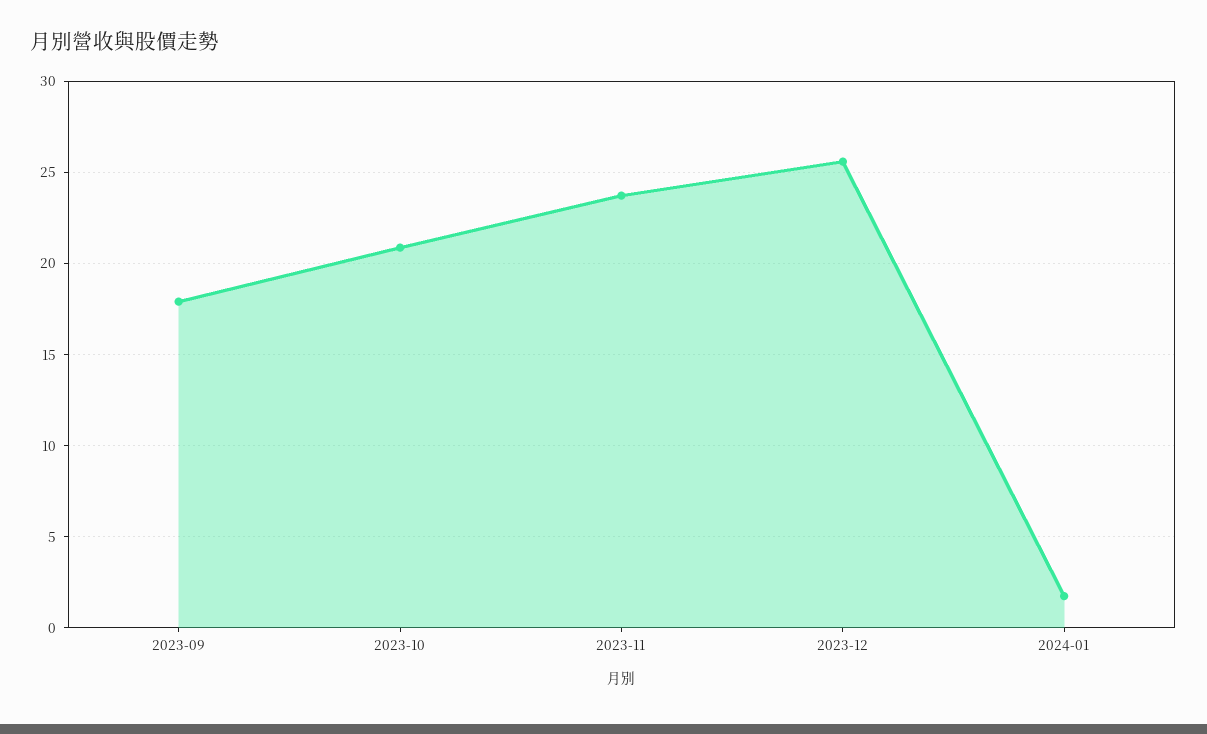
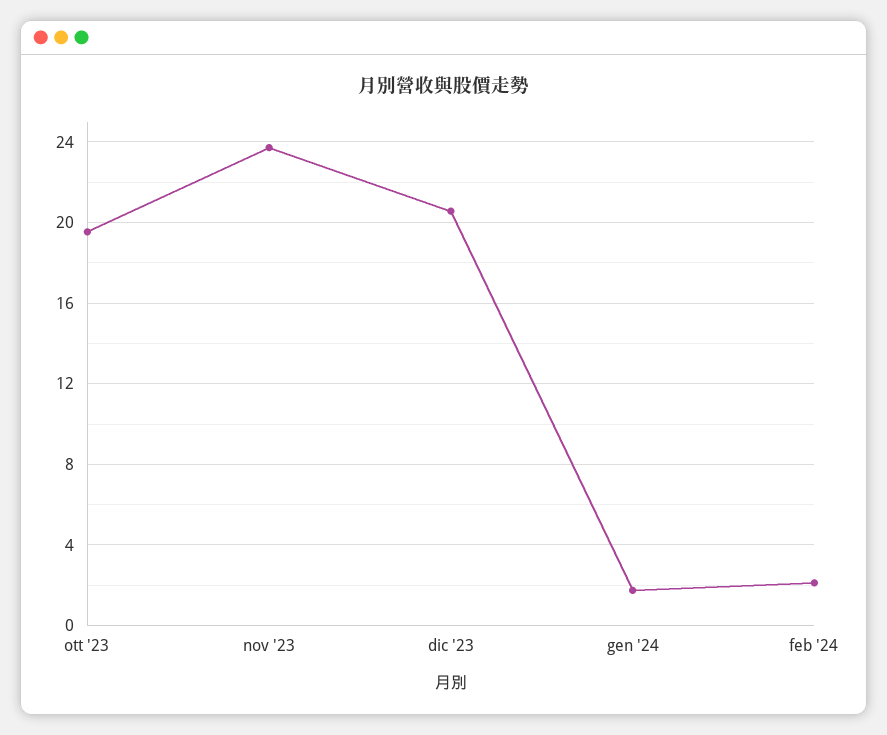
2023-09: 18 -> none
2023-10: 21 -> 19.5
2023-12: 25.5 -> 20.5
feb '24: none -> 2

